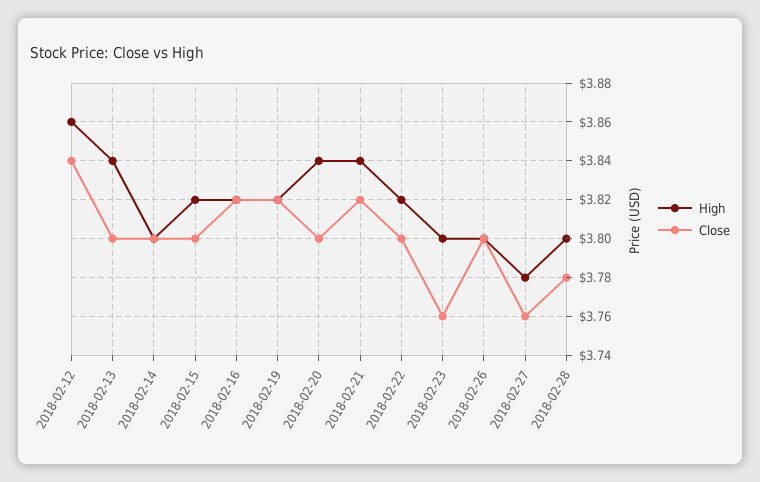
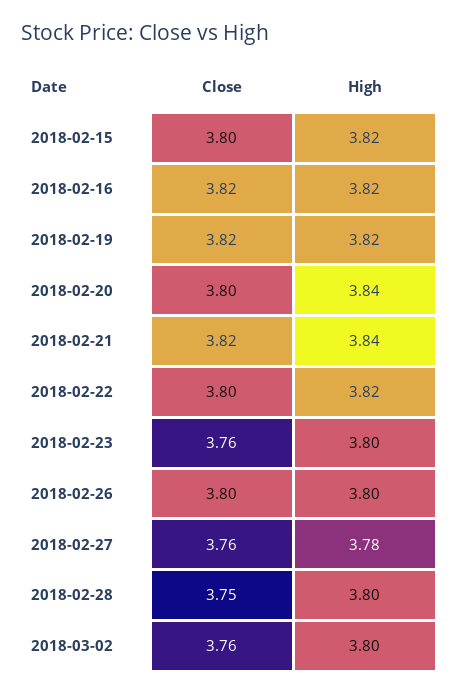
High, 2018-02-12: 3.86 -> none
Close, 2018-02-12: 3.84 -> none
High, 2018-02-13: 3.84 -> none
Close, 2018-02-13: 3.8 -> none
High, 2018-02-14: 3.8 -> none
Close, 2018-02-14: 3.8 -> none
Close, 2018-02-28: 3.78 -> 3.75
Close, 2018-03-02: none -> 3.76
High, 2018-03-02: none -> 3.8

